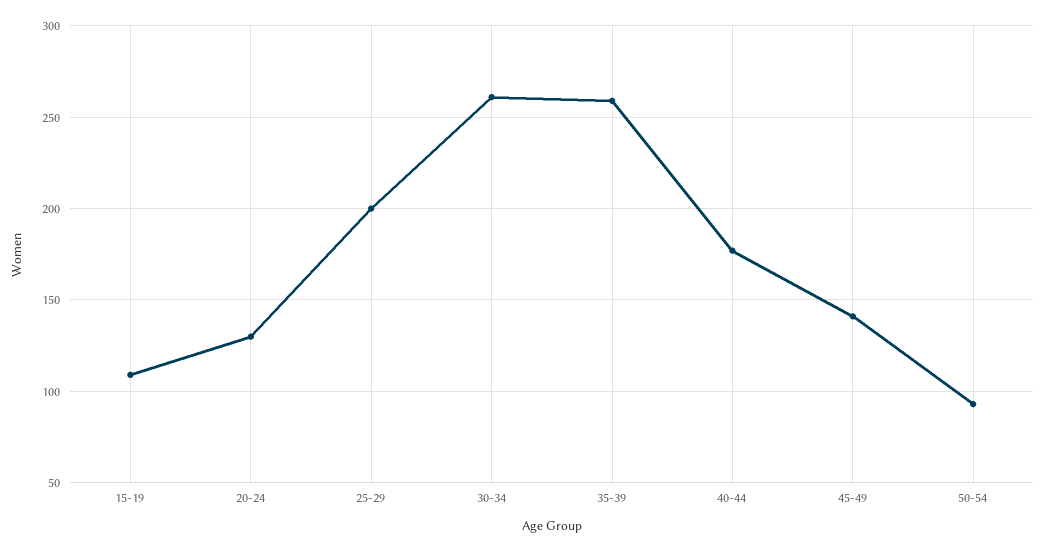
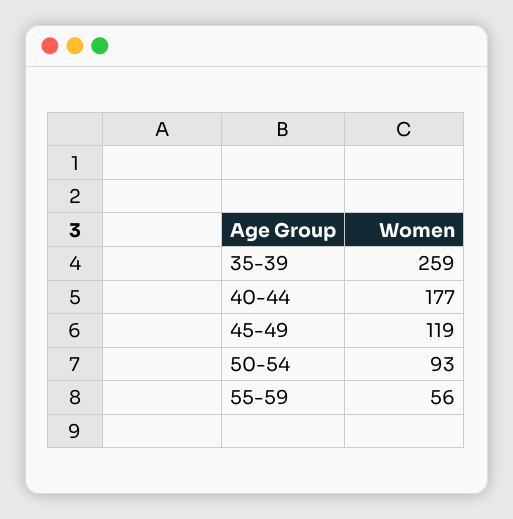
15-19: 110 -> none
20-24: 130 -> none
25-29: 200 -> none
30-34: 260 -> none
45-49: 140 -> 119
55-59: none -> 56

